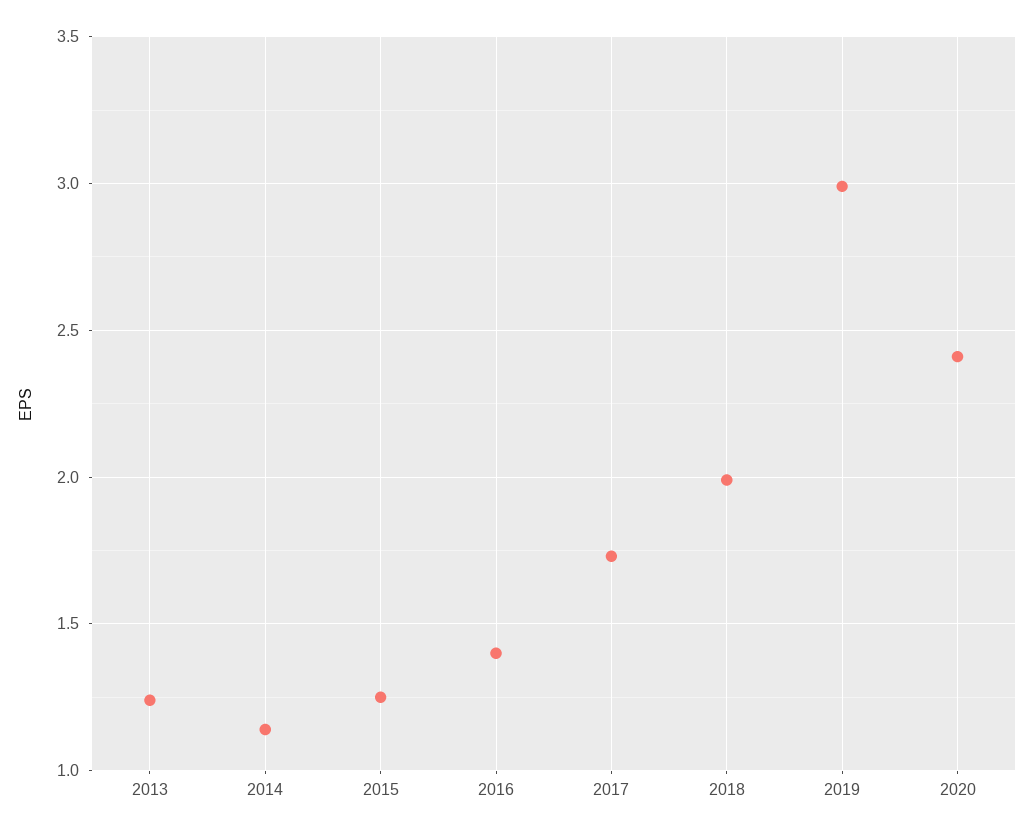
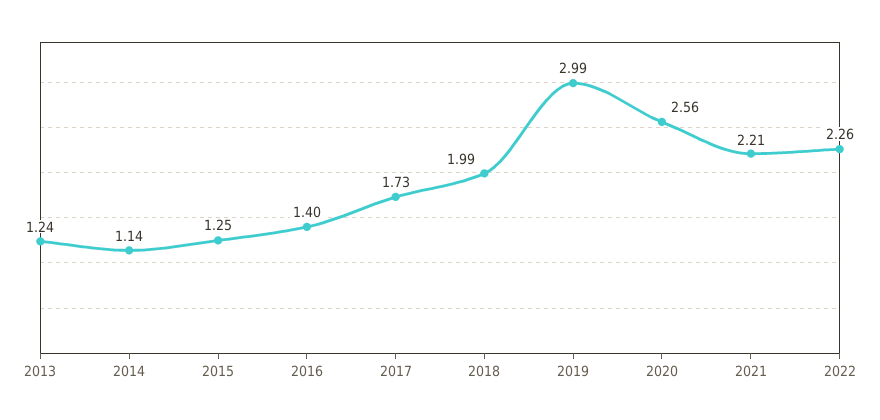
2020: 2.4 -> 2.56
2021: none -> 2.21
2022: none -> 2.26

